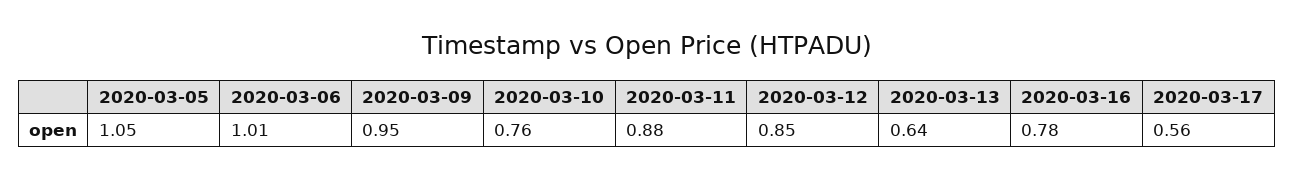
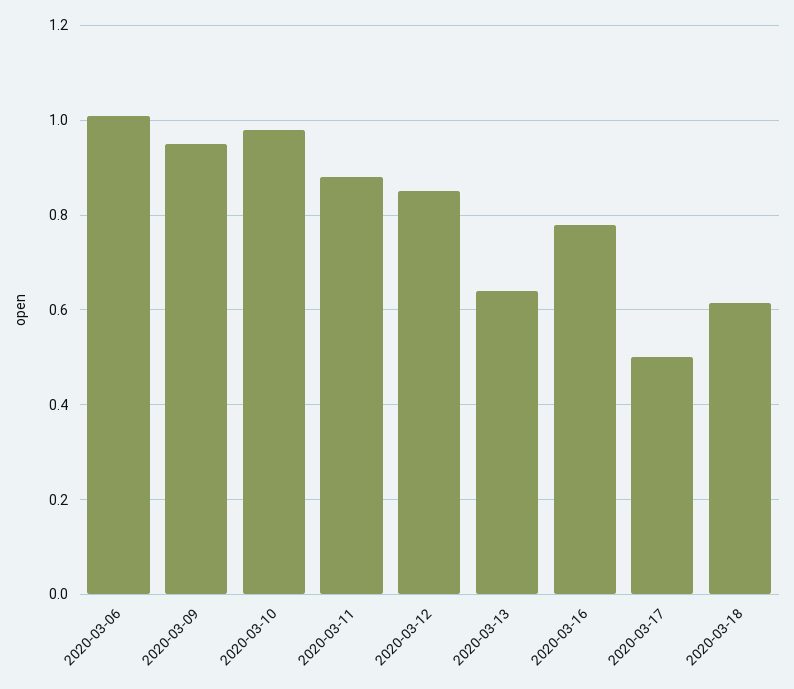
2020-03-05: 1.05 -> none
2020-03-10: 0.76 -> 0.98
2020-03-17: 0.56 -> 0.5
2020-03-18: none -> 0.62

